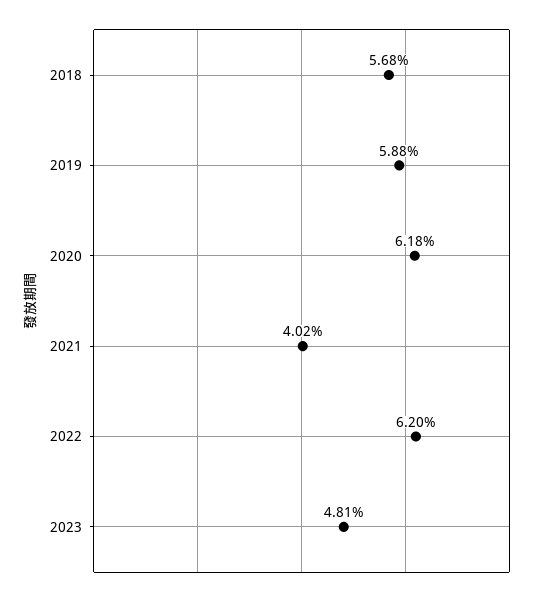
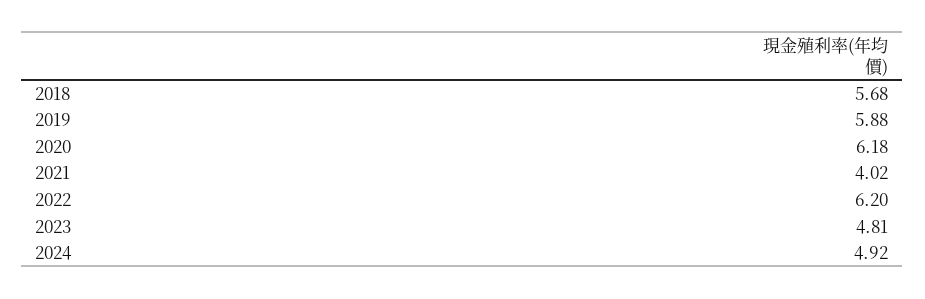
2024: none -> 4.92

